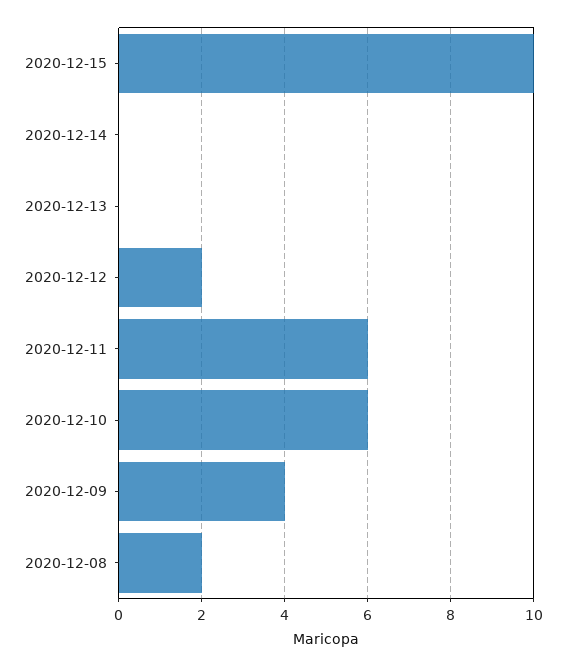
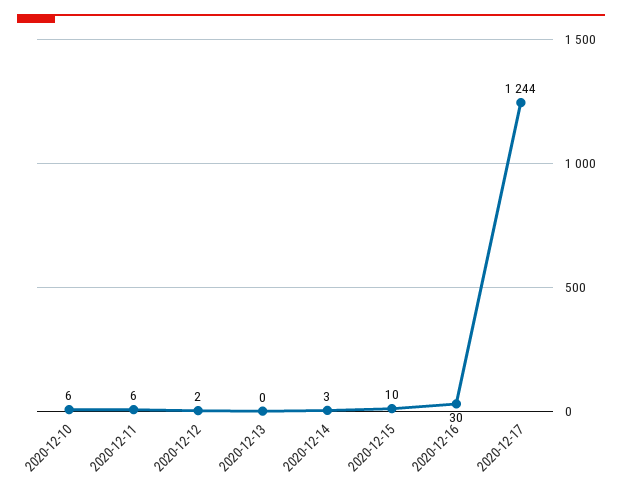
2020-12-14: 0 -> 3
2020-12-09: 4 -> none
2020-12-08: 2 -> none
2020-12-16: none -> 30
2020-12-17: none -> 1244

